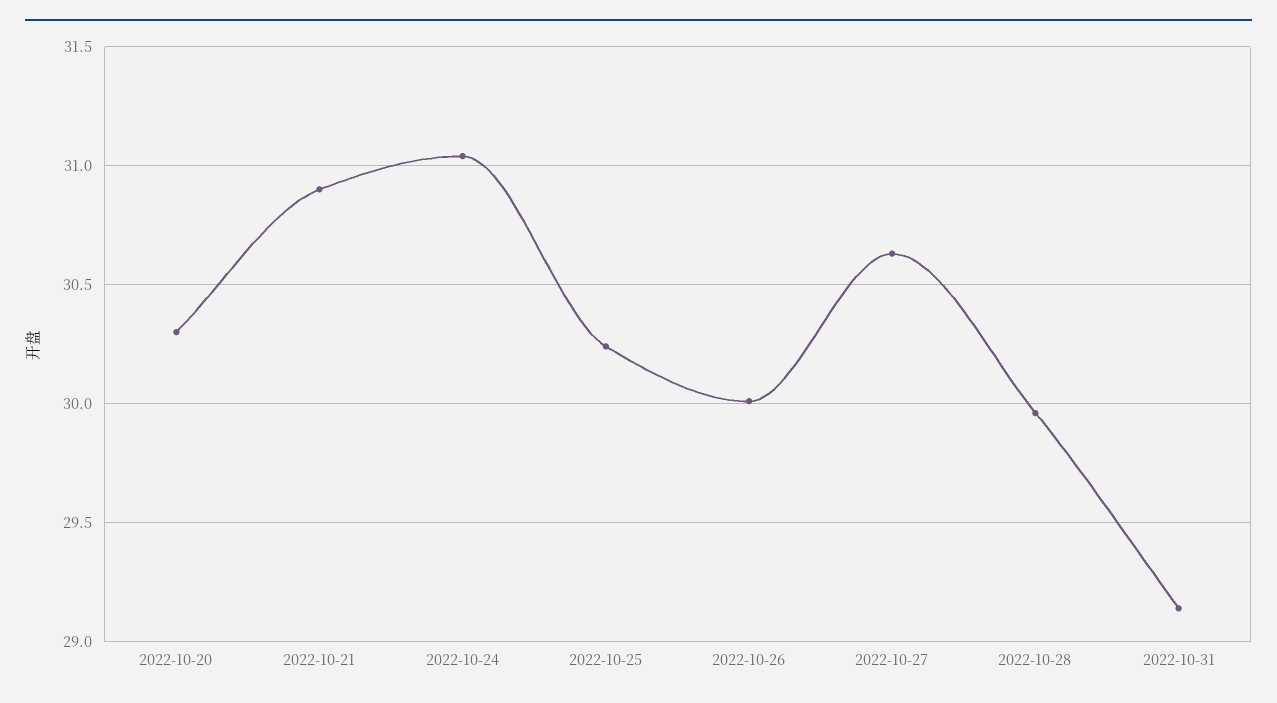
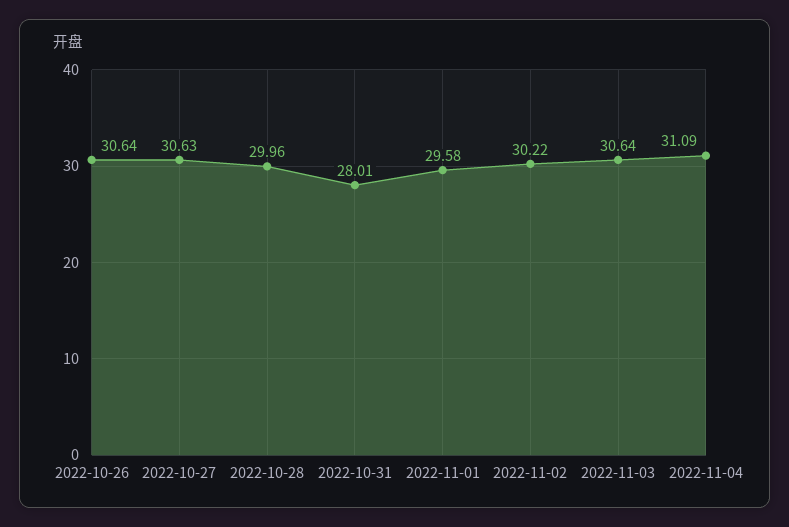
2022-10-20: 30.3 -> none
2022-10-21: 30.9 -> none
2022-10-24: 31.05 -> none
2022-10-25: 30.25 -> none
2022-10-26: 30 -> 30.64
2022-10-31: 29.15 -> 28.01
2022-11-01: none -> 29.58
2022-11-02: none -> 30.22
2022-11-03: none -> 30.64
2022-11-04: none -> 31.09

